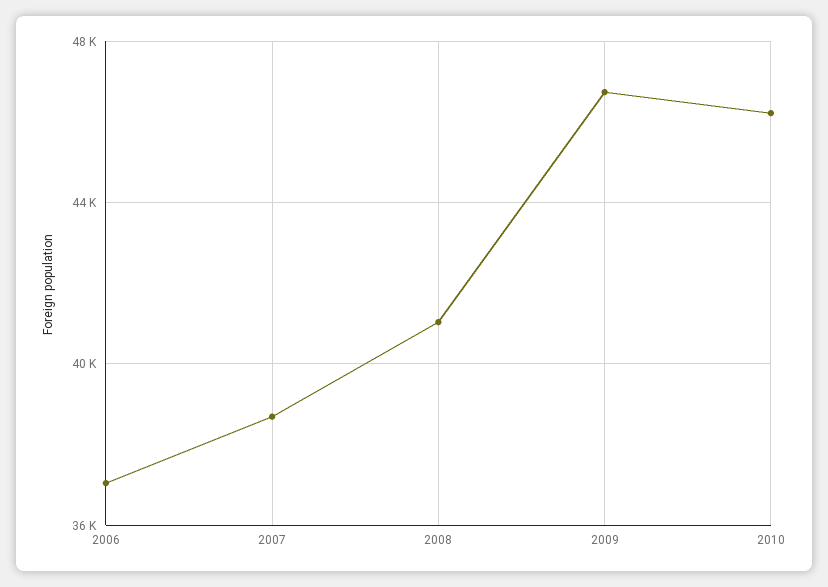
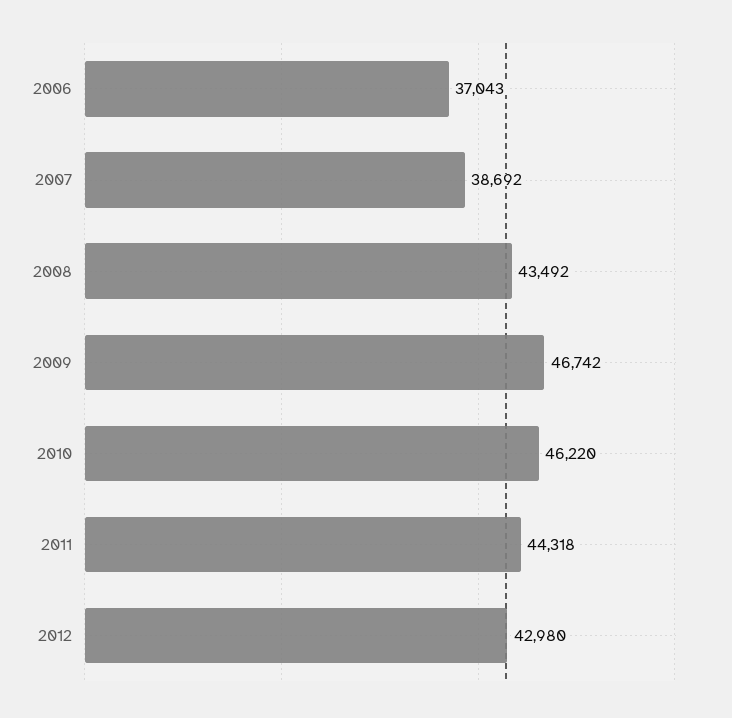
2008: 41000 -> 43492
2011: none -> 44318
2012: none -> 42980

